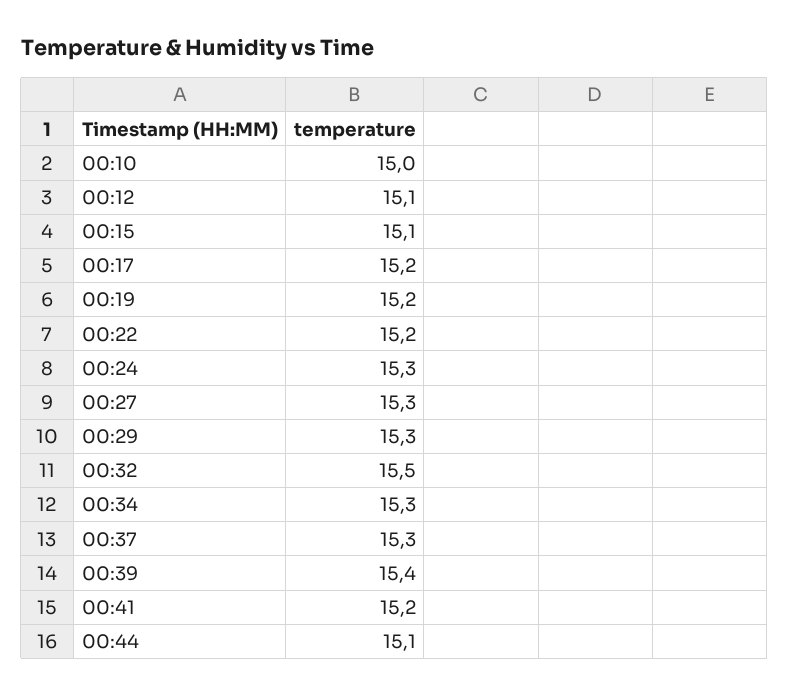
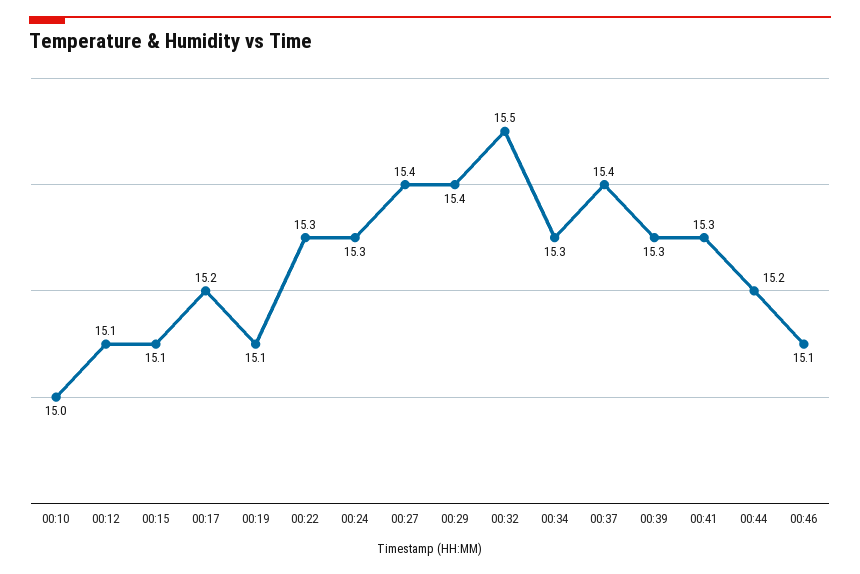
00:19: 15.2 -> 15.1
00:22: 15.2 -> 15.3
00:27: 15.3 -> 15.4
00:29: 15.3 -> 15.4
00:37: 15.3 -> 15.4
00:39: 15.4 -> 15.3
00:41: 15.2 -> 15.3
00:44: 15.1 -> 15.2
00:46: none -> 15.1

